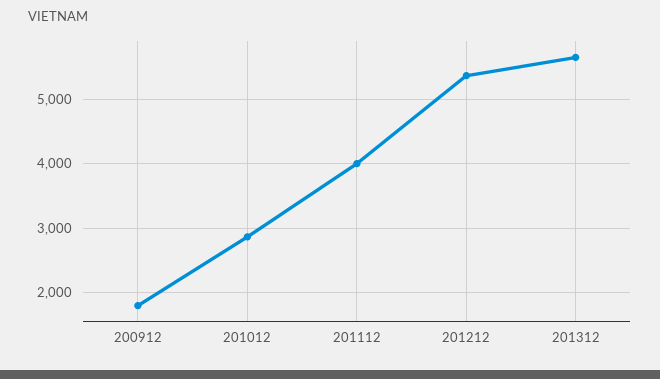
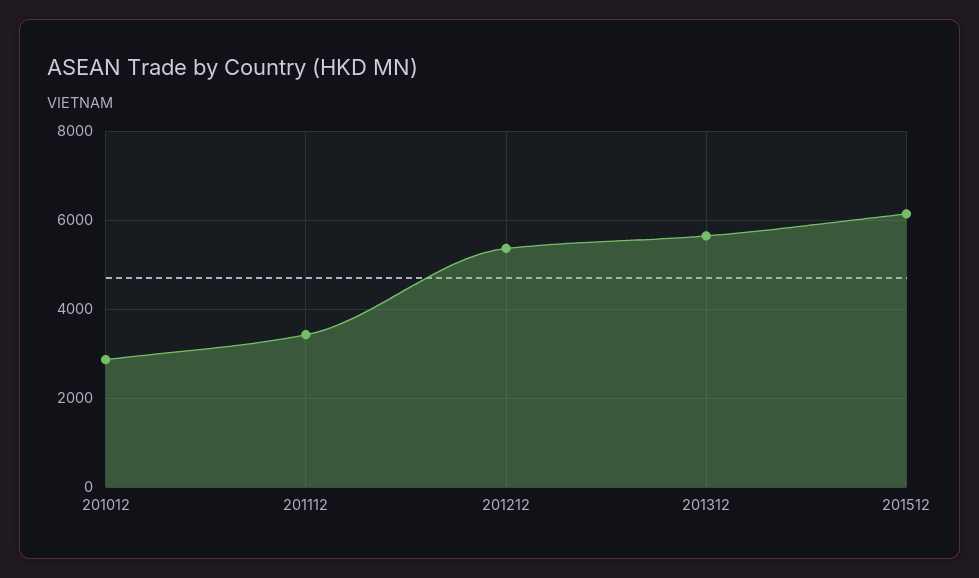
200912: 1800 -> none
201112: 4000 -> 3400
201512: none -> 6200

